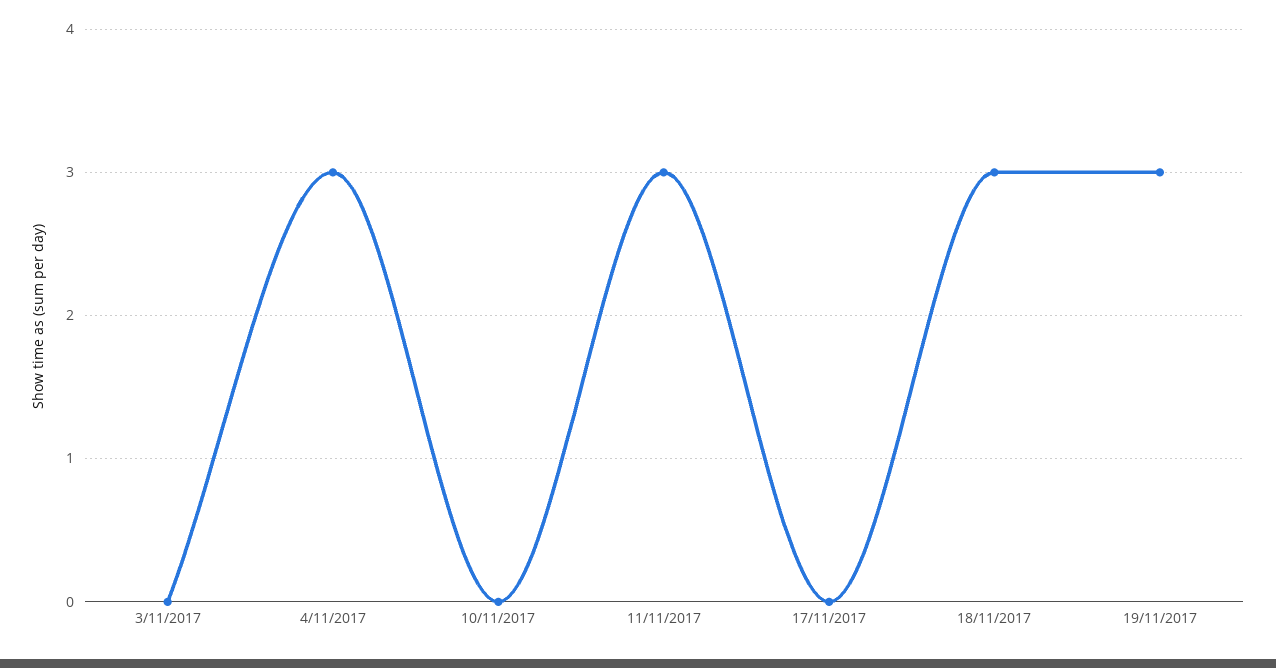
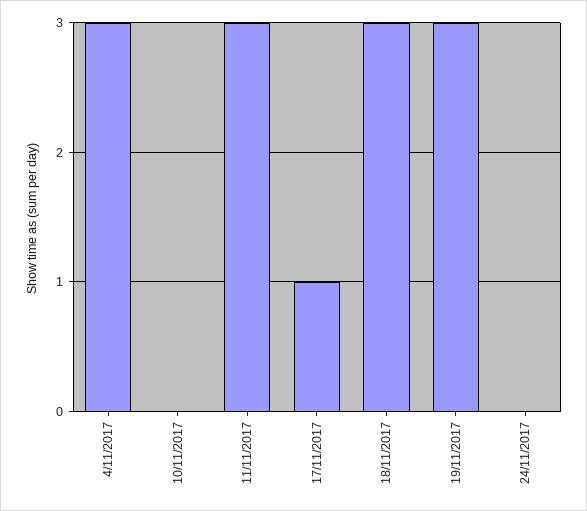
3/11/2017: 0 -> none
17/11/2017: 0 -> 1
24/11/2017: none -> 0

